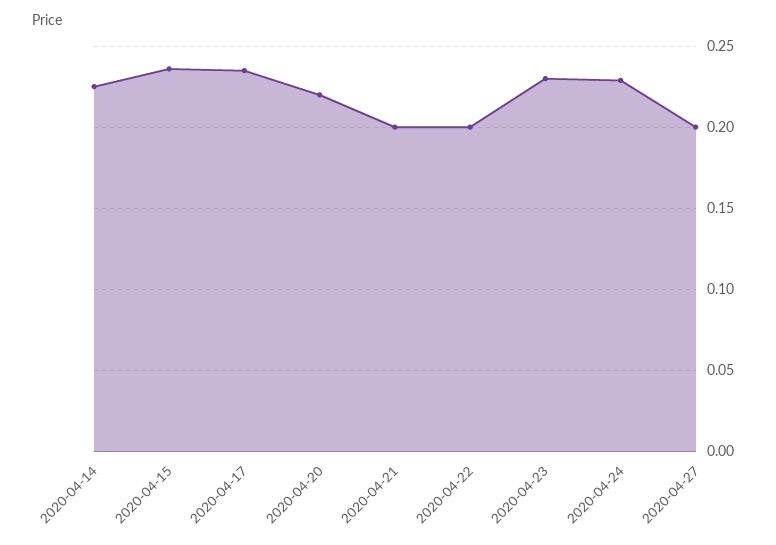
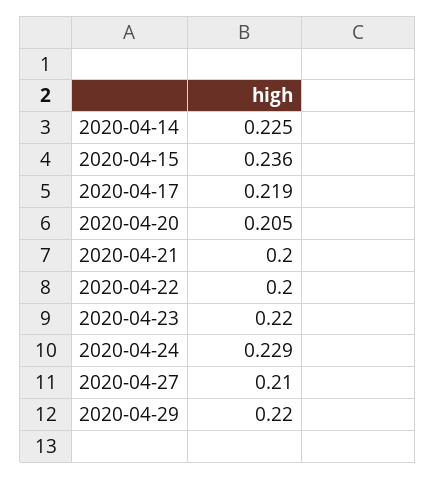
2020-04-17: 0.235 -> 0.219
2020-04-20: 0.22 -> 0.205
2020-04-23: 0.23 -> 0.22
2020-04-27: 0.2 -> 0.21
2020-04-29: none -> 0.22

